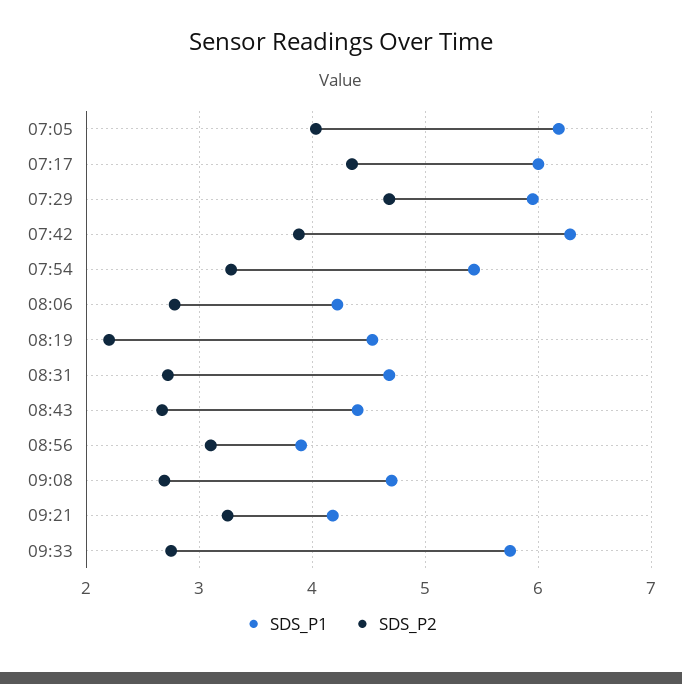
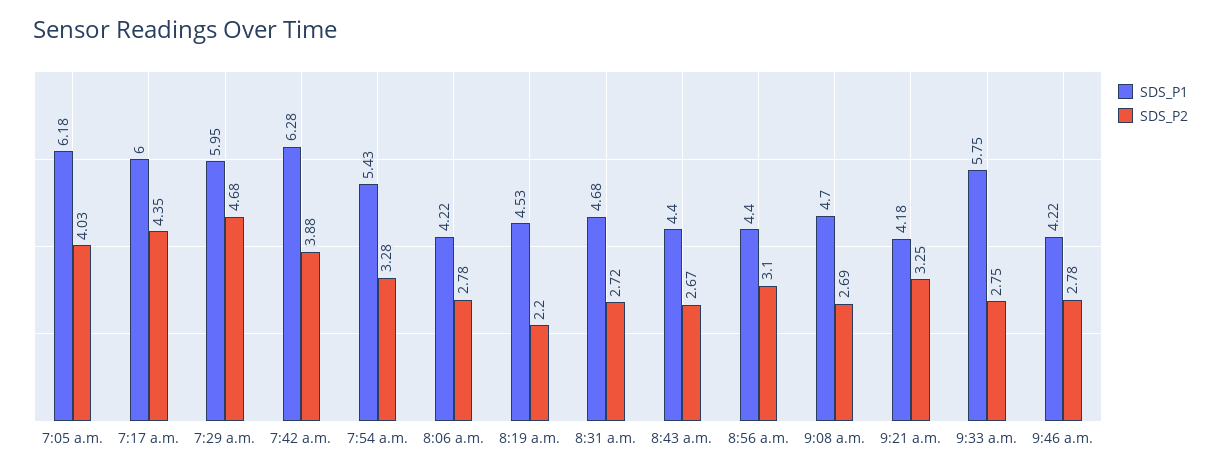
SDS_P1, 08:56: 3.9 -> 4.4
SDS_P1, 9:46 a.m.: none -> 4.22
SDS_P2, 9:46 a.m.: none -> 2.78

